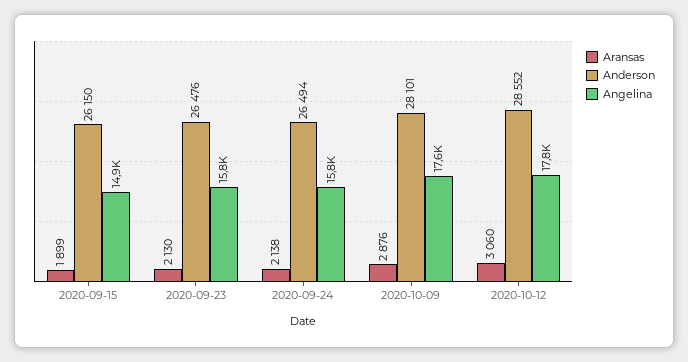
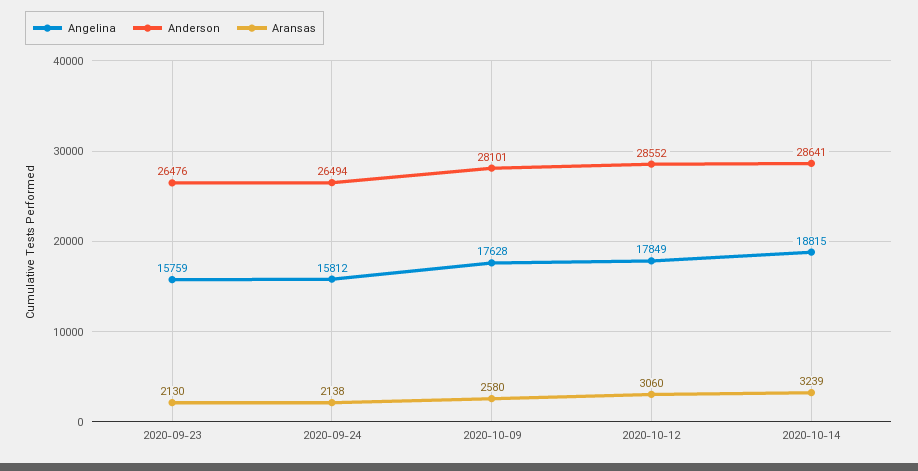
Aransas, 2020-09-15: 1899 -> none
Anderson, 2020-09-15: 26150 -> none
Angelina, 2020-09-15: 14900 -> none
Aransas, 2020-10-09: 2876 -> 2580
Angelina, 2020-10-14: none -> 18815
Anderson, 2020-10-14: none -> 28641
Aransas, 2020-10-14: none -> 3239

